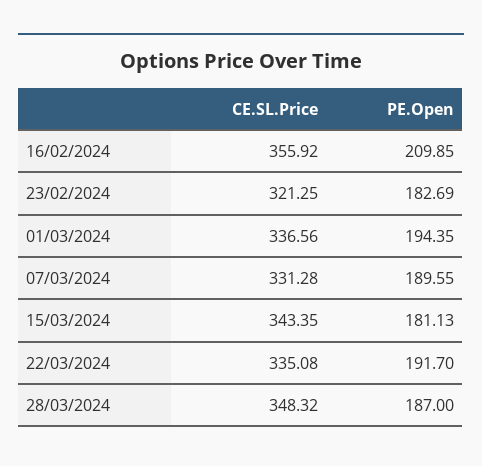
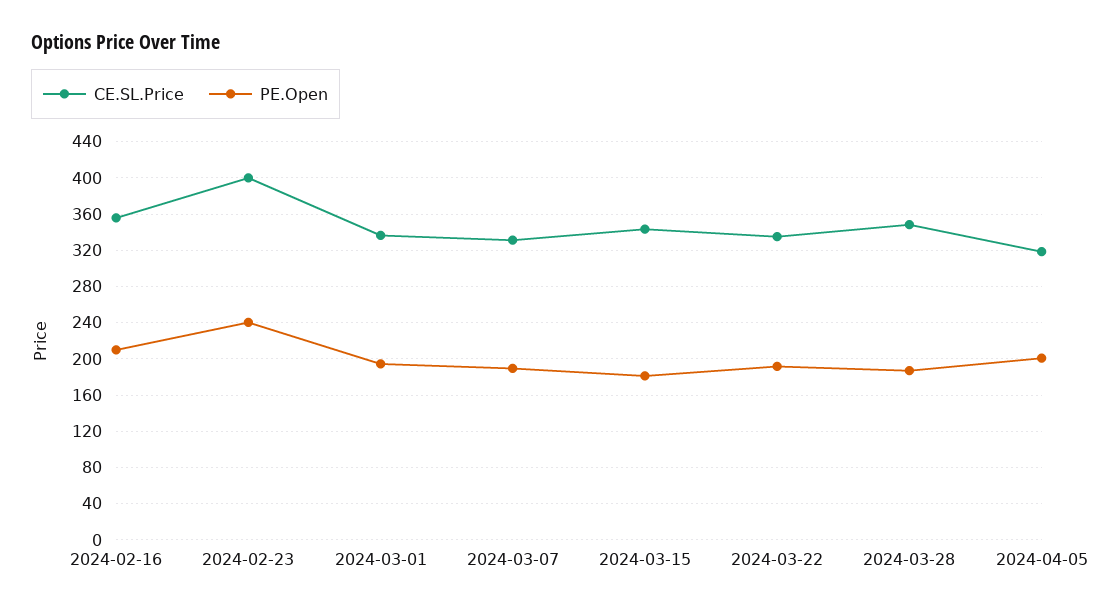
CE.SL.Price, 23/02/2024: 321.25 -> 400
PE.Open, 23/02/2024: 182.69 -> 240
CE.SL.Price, 2024-04-05: none -> 320
PE.Open, 2024-04-05: none -> 200

